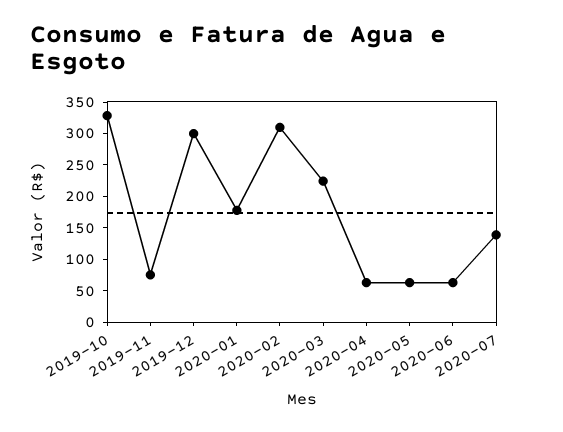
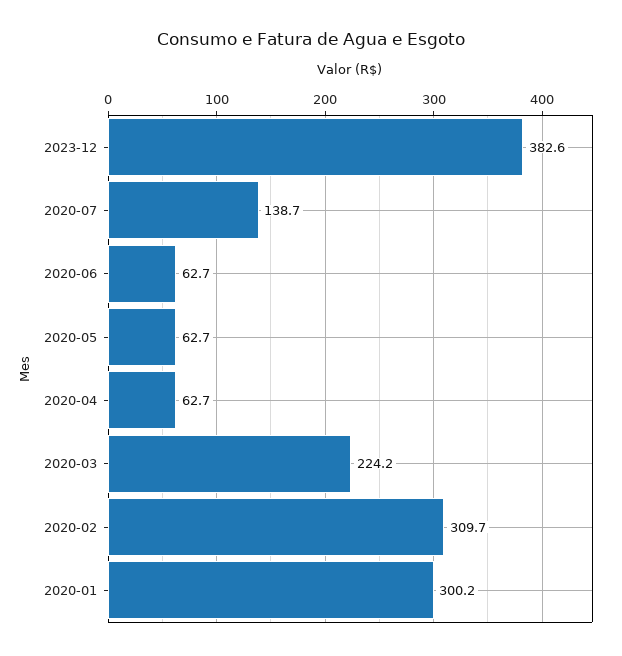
2019-10: 325 -> none
2019-11: 75 -> none
2019-12: 300 -> none
2020-01: 175 -> 300.2
2023-12: none -> 382.6

